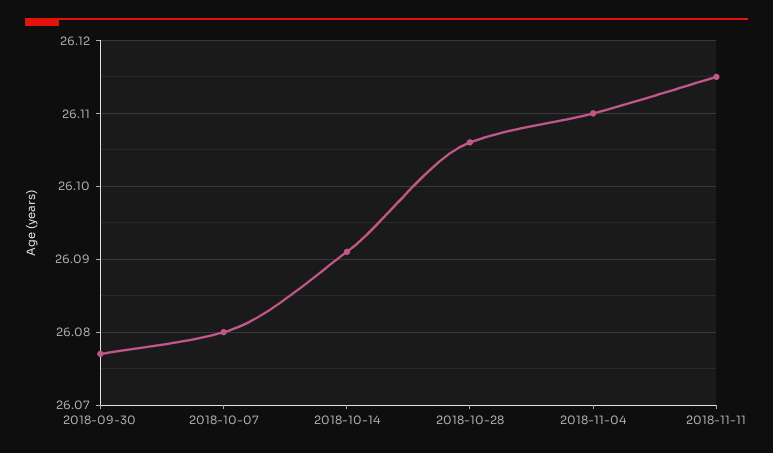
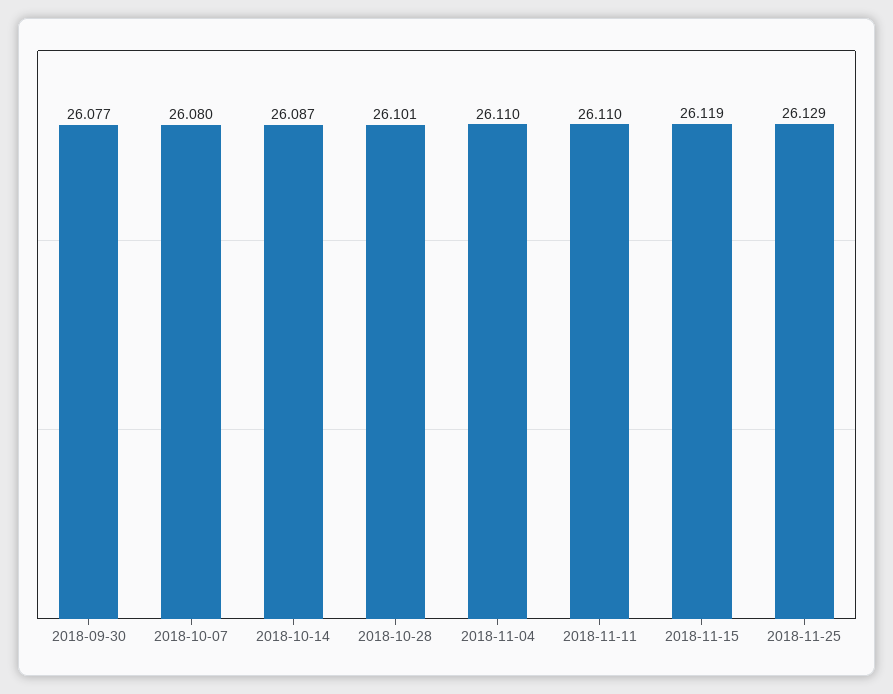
2018-10-14: 26.091 -> 26.087
2018-10-28: 26.106 -> 26.101
2018-11-11: 26.115 -> 26.11
2018-11-15: none -> 26.119
2018-11-25: none -> 26.129

